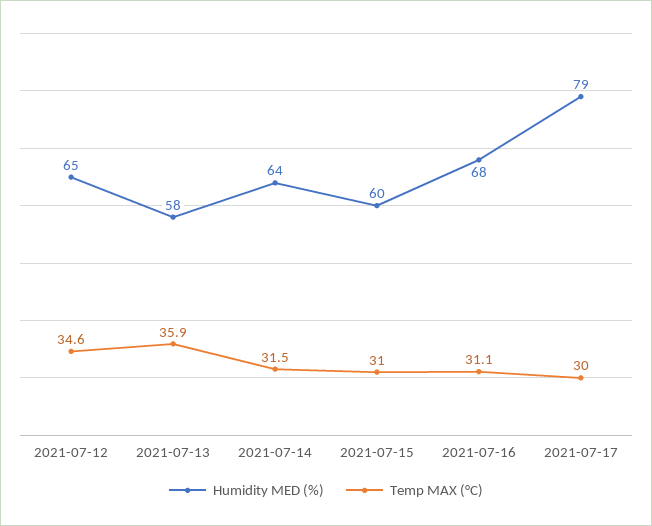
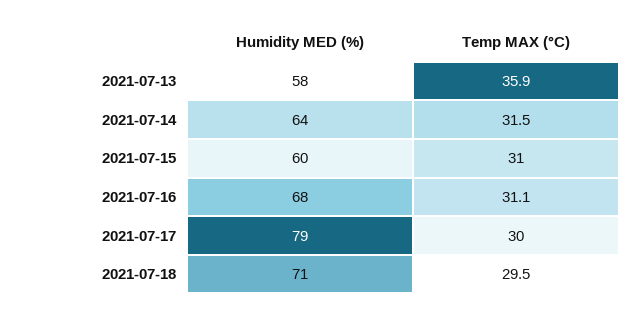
Humidity MED (%), 2021-07-12: 65 -> none
Temp MAX (°C), 2021-07-12: 34.6 -> none
Humidity MED (%), 2021-07-18: none -> 71
Temp MAX (°C), 2021-07-18: none -> 29.5

